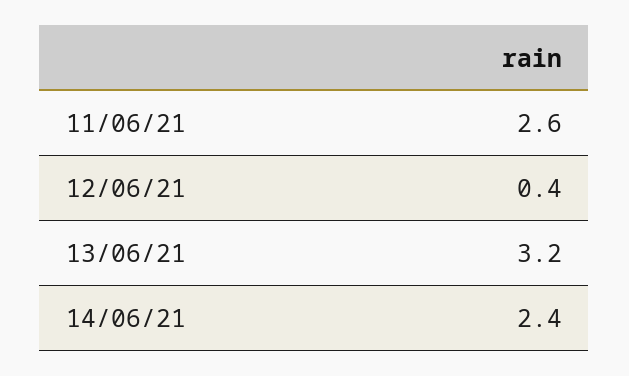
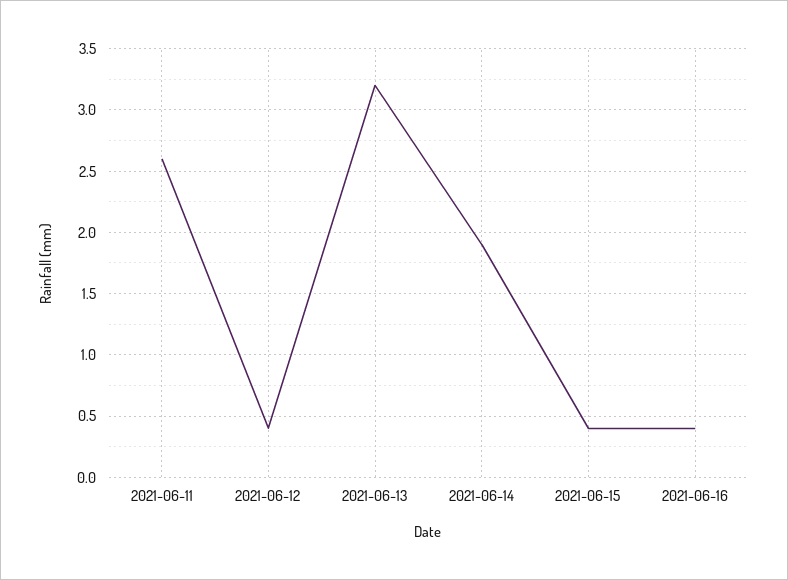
14/06/21: 2.4 -> 1.9
2021-06-15: none -> 0.4
2021-06-16: none -> 0.4

